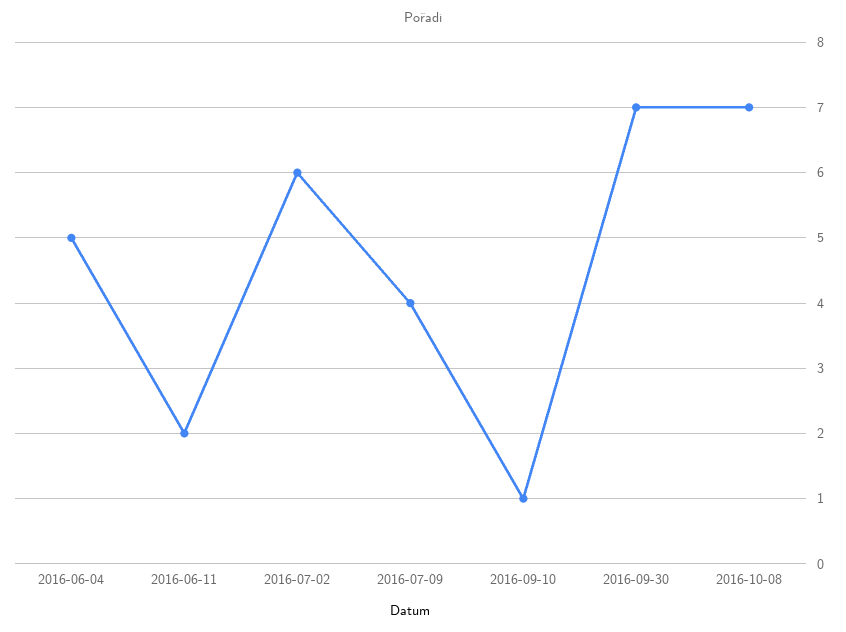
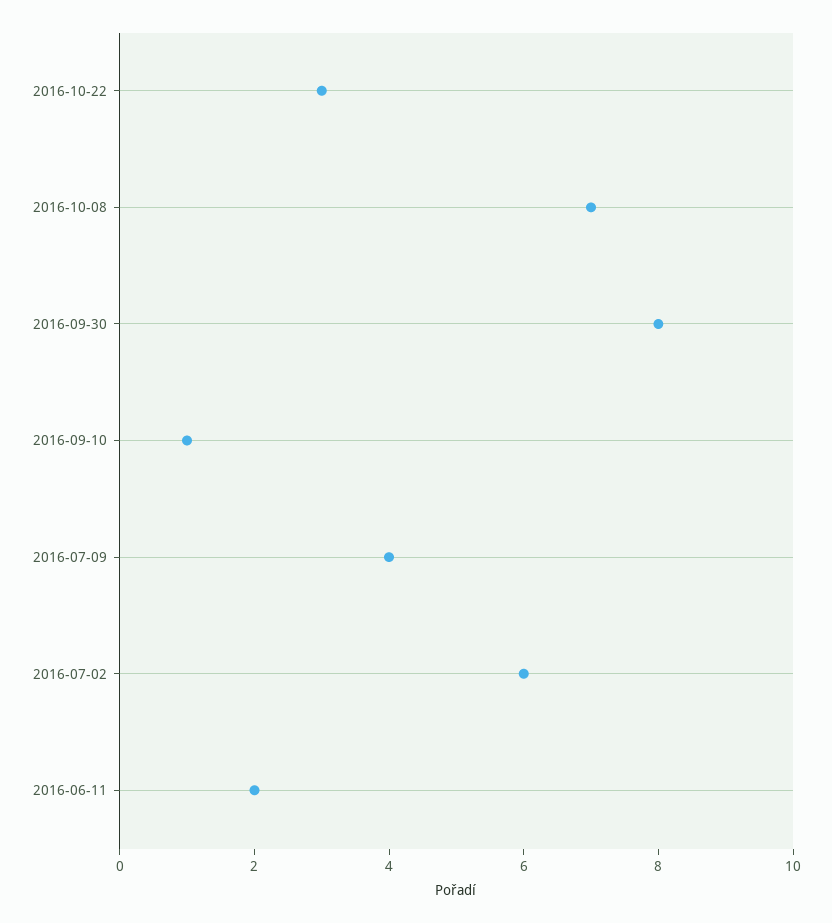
2016-06-04: 5 -> none
2016-09-30: 7 -> 8
2016-10-22: none -> 3

